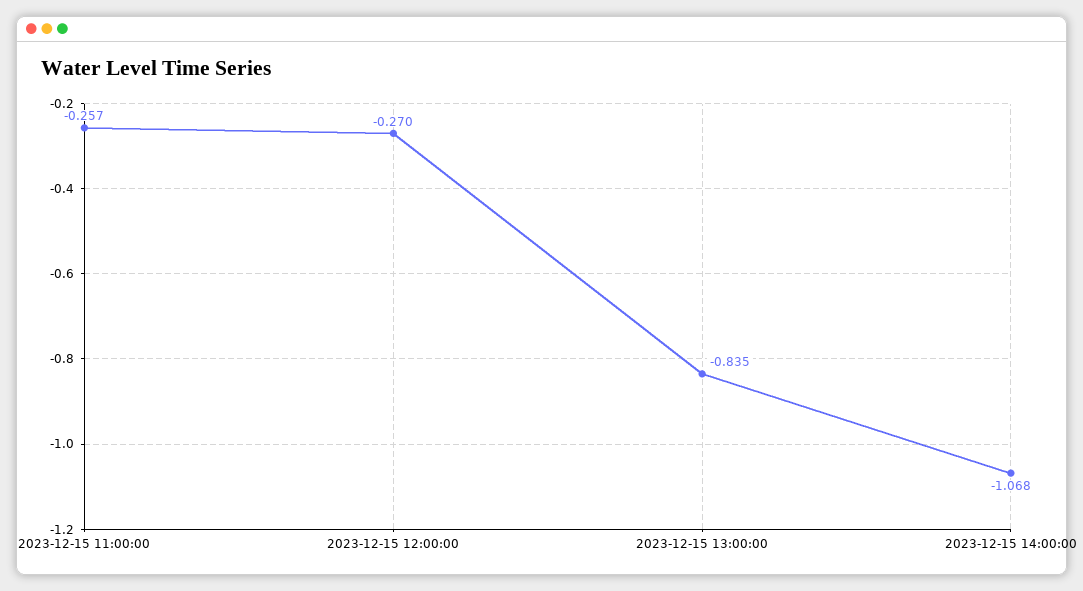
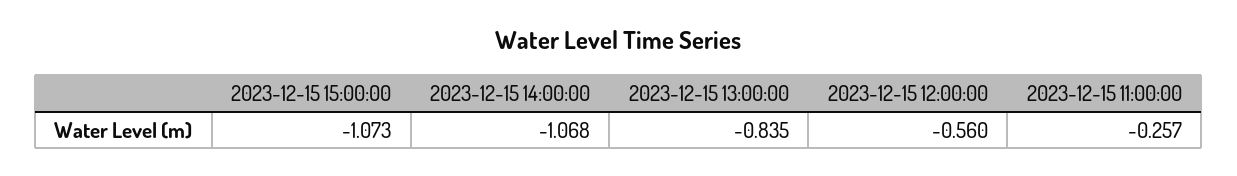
2023-12-15 12:00:00: -0.27 -> -0.56
2023-12-15 15:00:00: none -> -1.073

